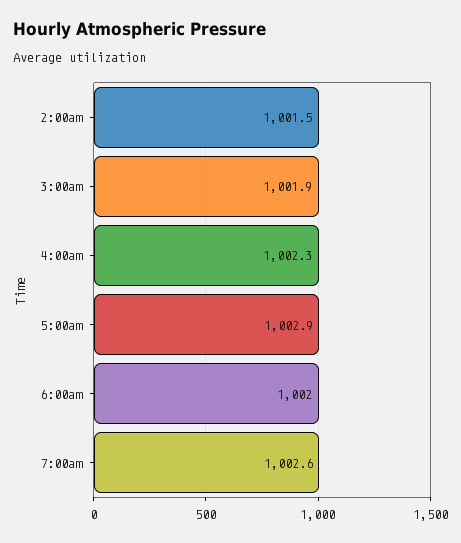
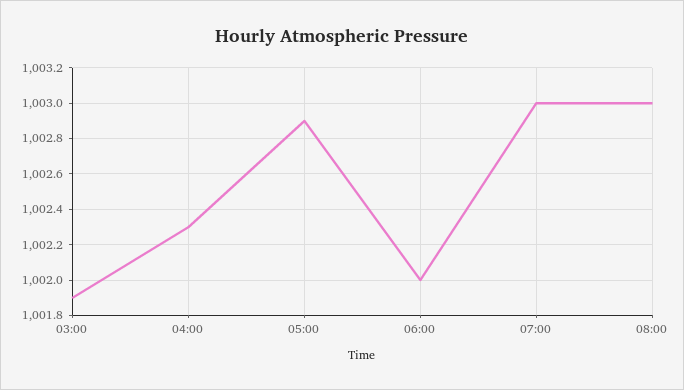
2:00am: 1001.5 -> none
7:00am: 1002.6 -> 1003
08:00: none -> 1003

